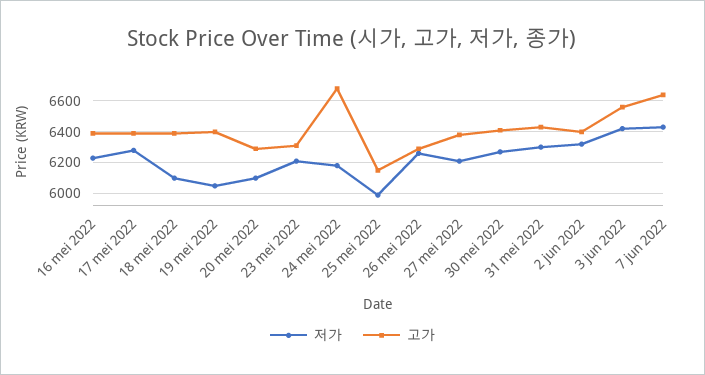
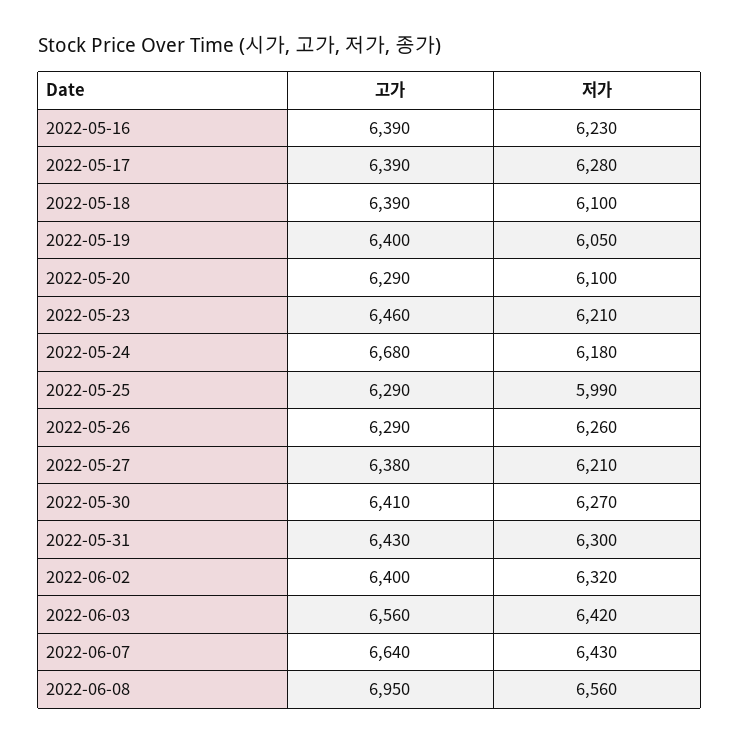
고가, 23 mei 2022: 6300 -> 6460
고가, 25 mei 2022: 6150 -> 6290
고가, 2022-06-08: none -> 6950
저가, 2022-06-08: none -> 6560

